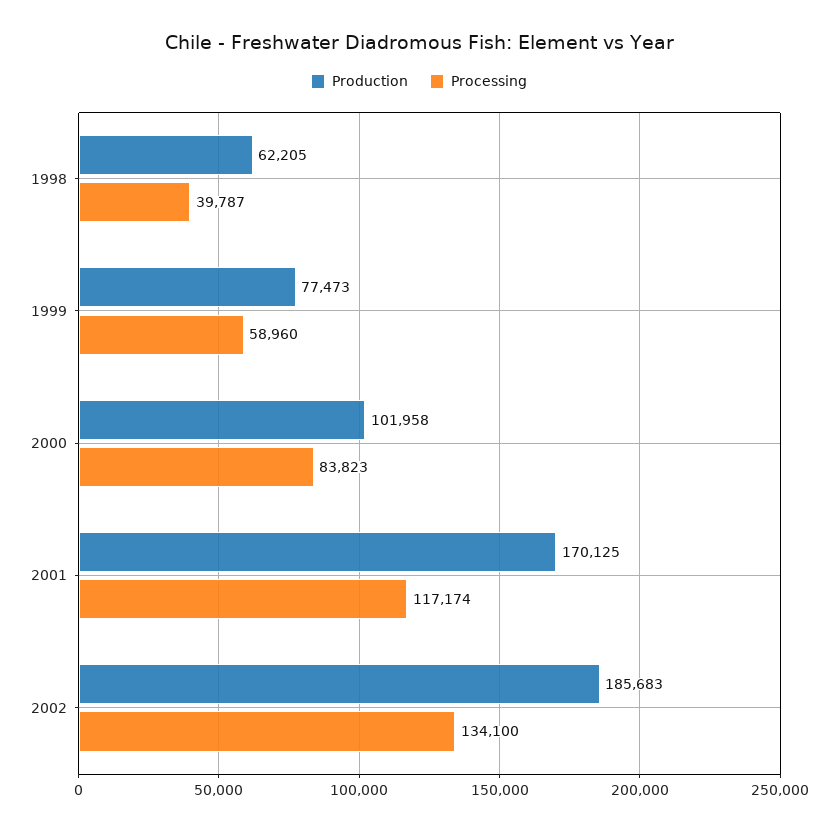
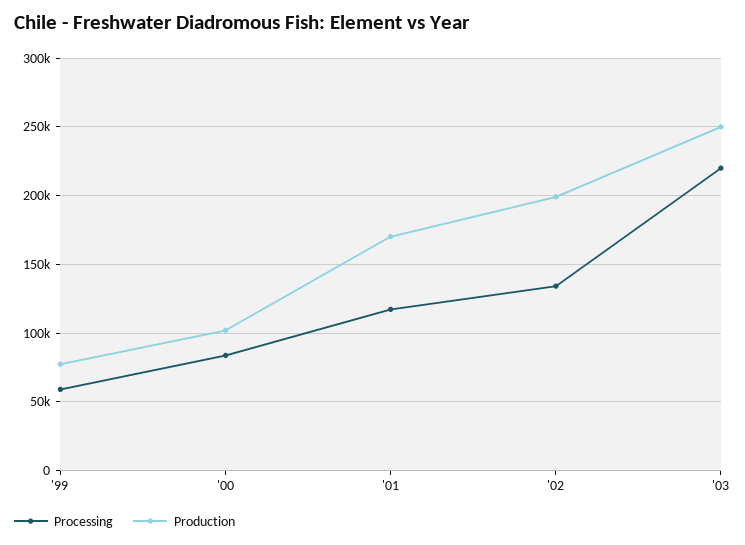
Production, 1998: 62205 -> none
Processing, 1998: 39787 -> none
Production, 2002: 185683 -> 200000
Processing, '03: none -> 220000
Production, '03: none -> 250000

